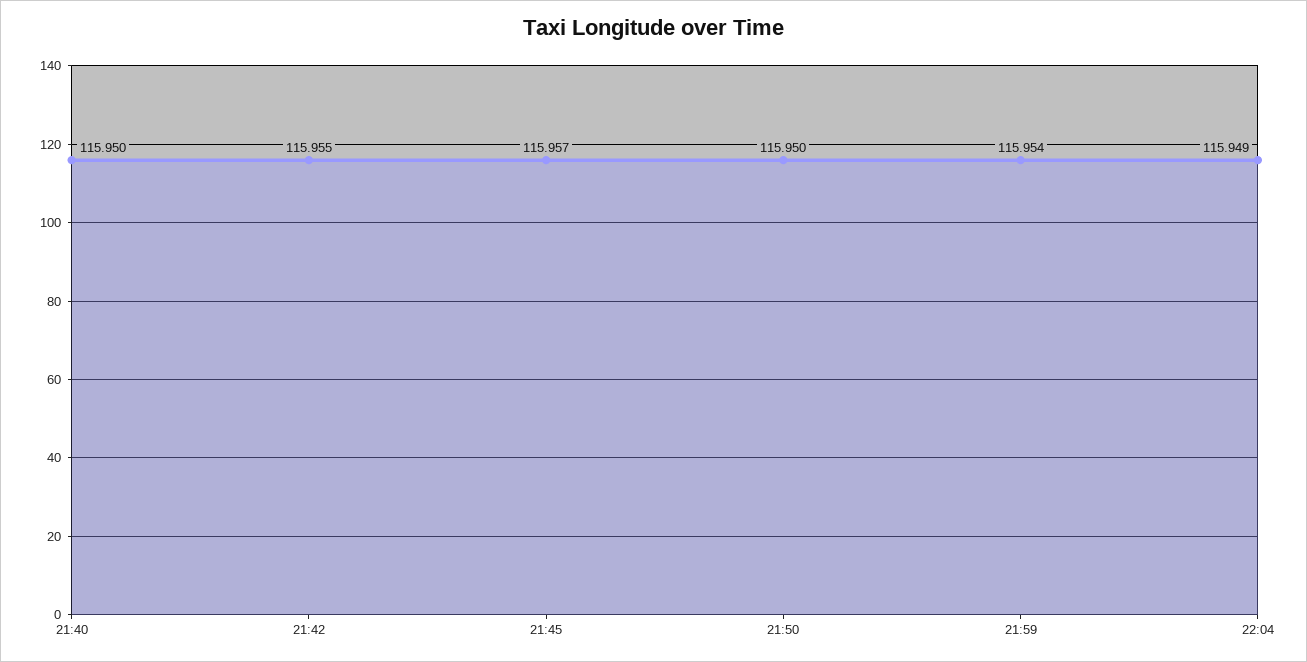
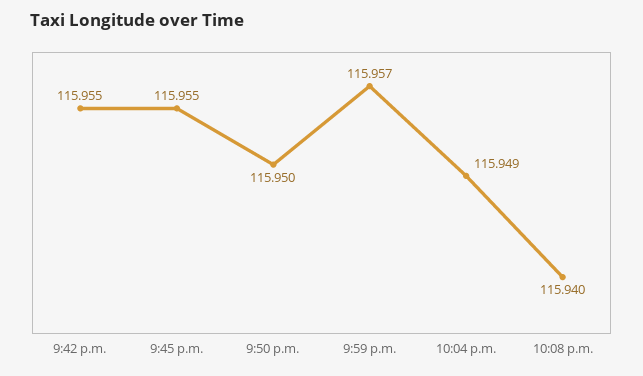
21:40: 115.95 -> none
21:45: 115.957 -> 115.955
21:59: 115.954 -> 115.957
10:08 p.m.: none -> 115.94

